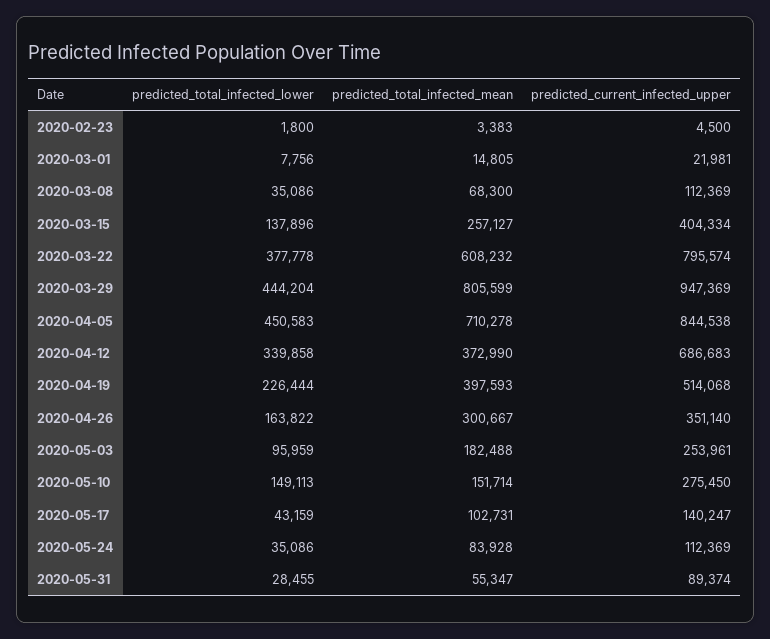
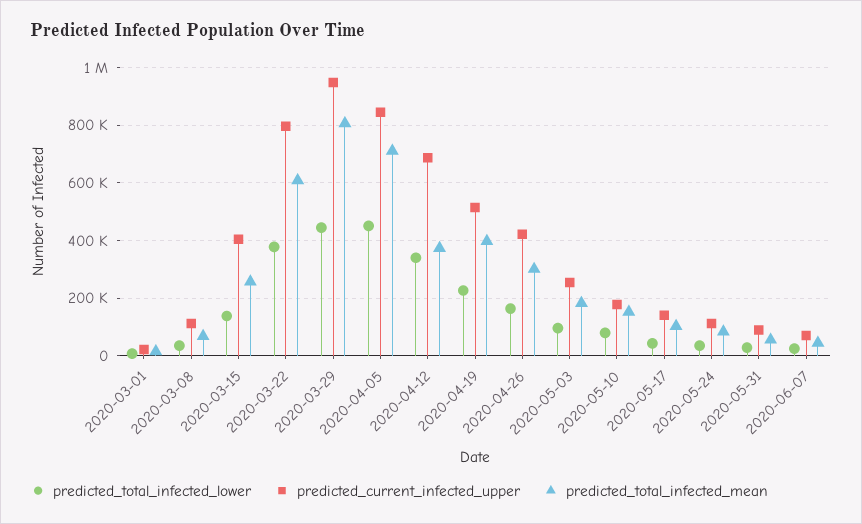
predicted_total_infected_lower, 2020-02-23: 1800 -> none
predicted_total_infected_mean, 2020-02-23: 3383 -> none
predicted_current_infected_upper, 2020-02-23: 4500 -> none
predicted_current_infected_upper, 2020-04-26: 351140 -> 425000
predicted_total_infected_lower, 2020-05-10: 149113 -> 75000
predicted_current_infected_upper, 2020-05-10: 275450 -> 175000
predicted_total_infected_lower, 2020-06-07: none -> 25000
predicted_current_infected_upper, 2020-06-07: none -> 75000
predicted_total_infected_mean, 2020-06-07: none -> 50000

